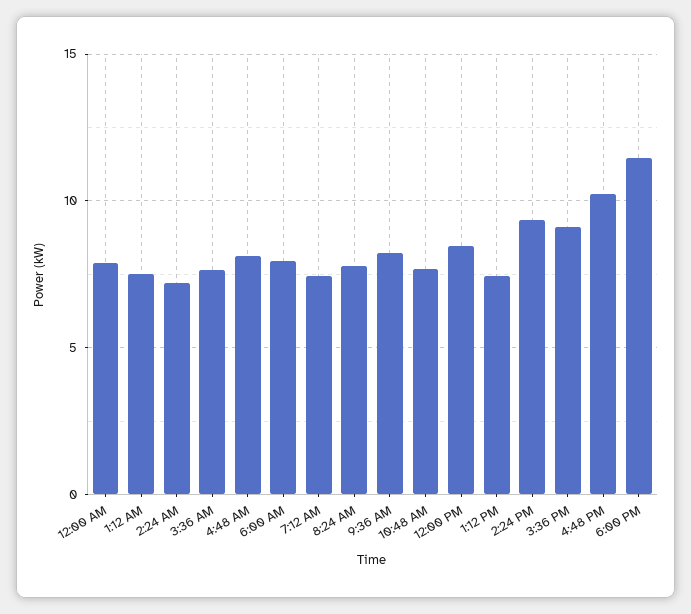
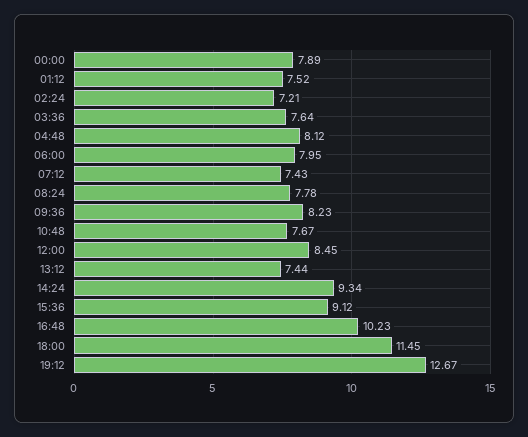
19:12: none -> 12.67

